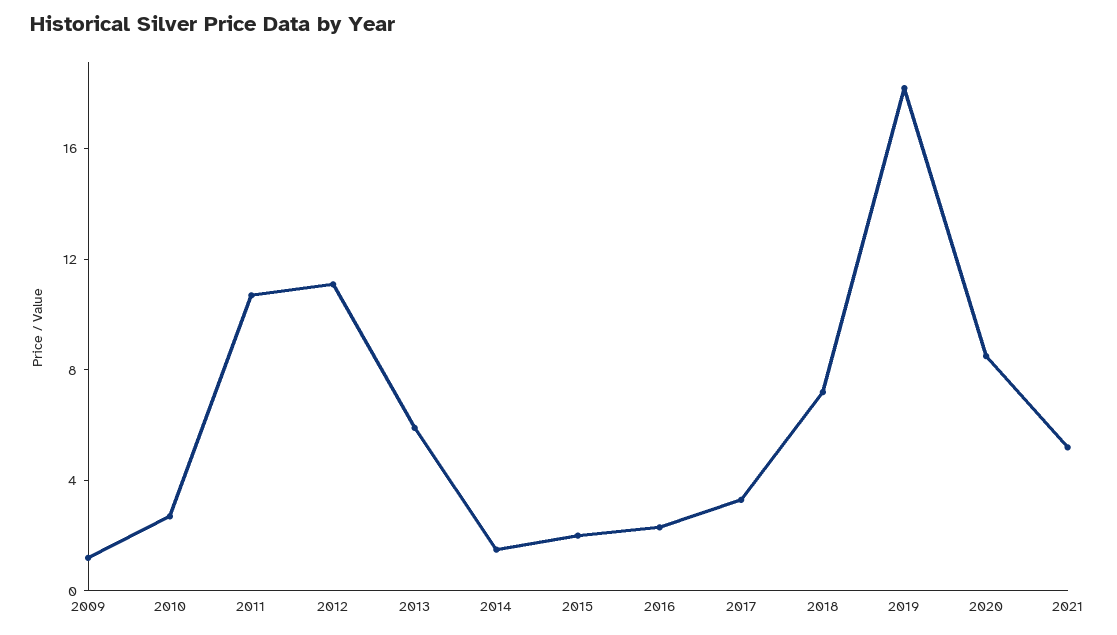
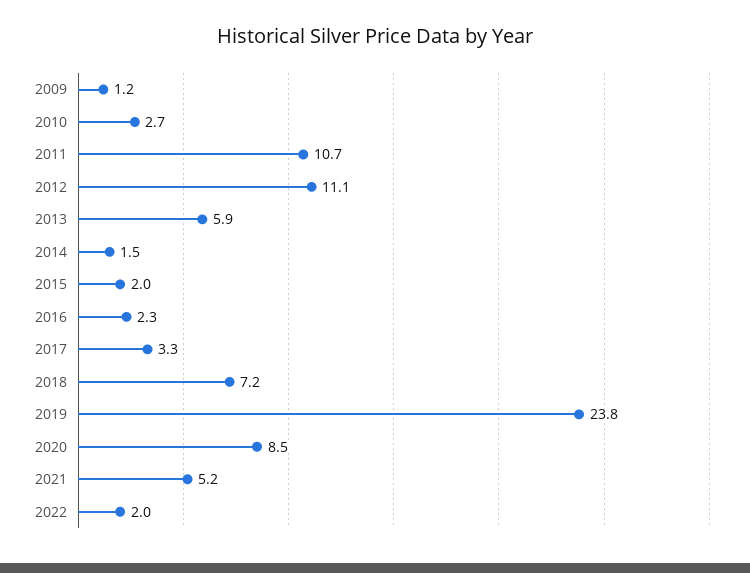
2019: 18 -> 23.8
2022: none -> 2

